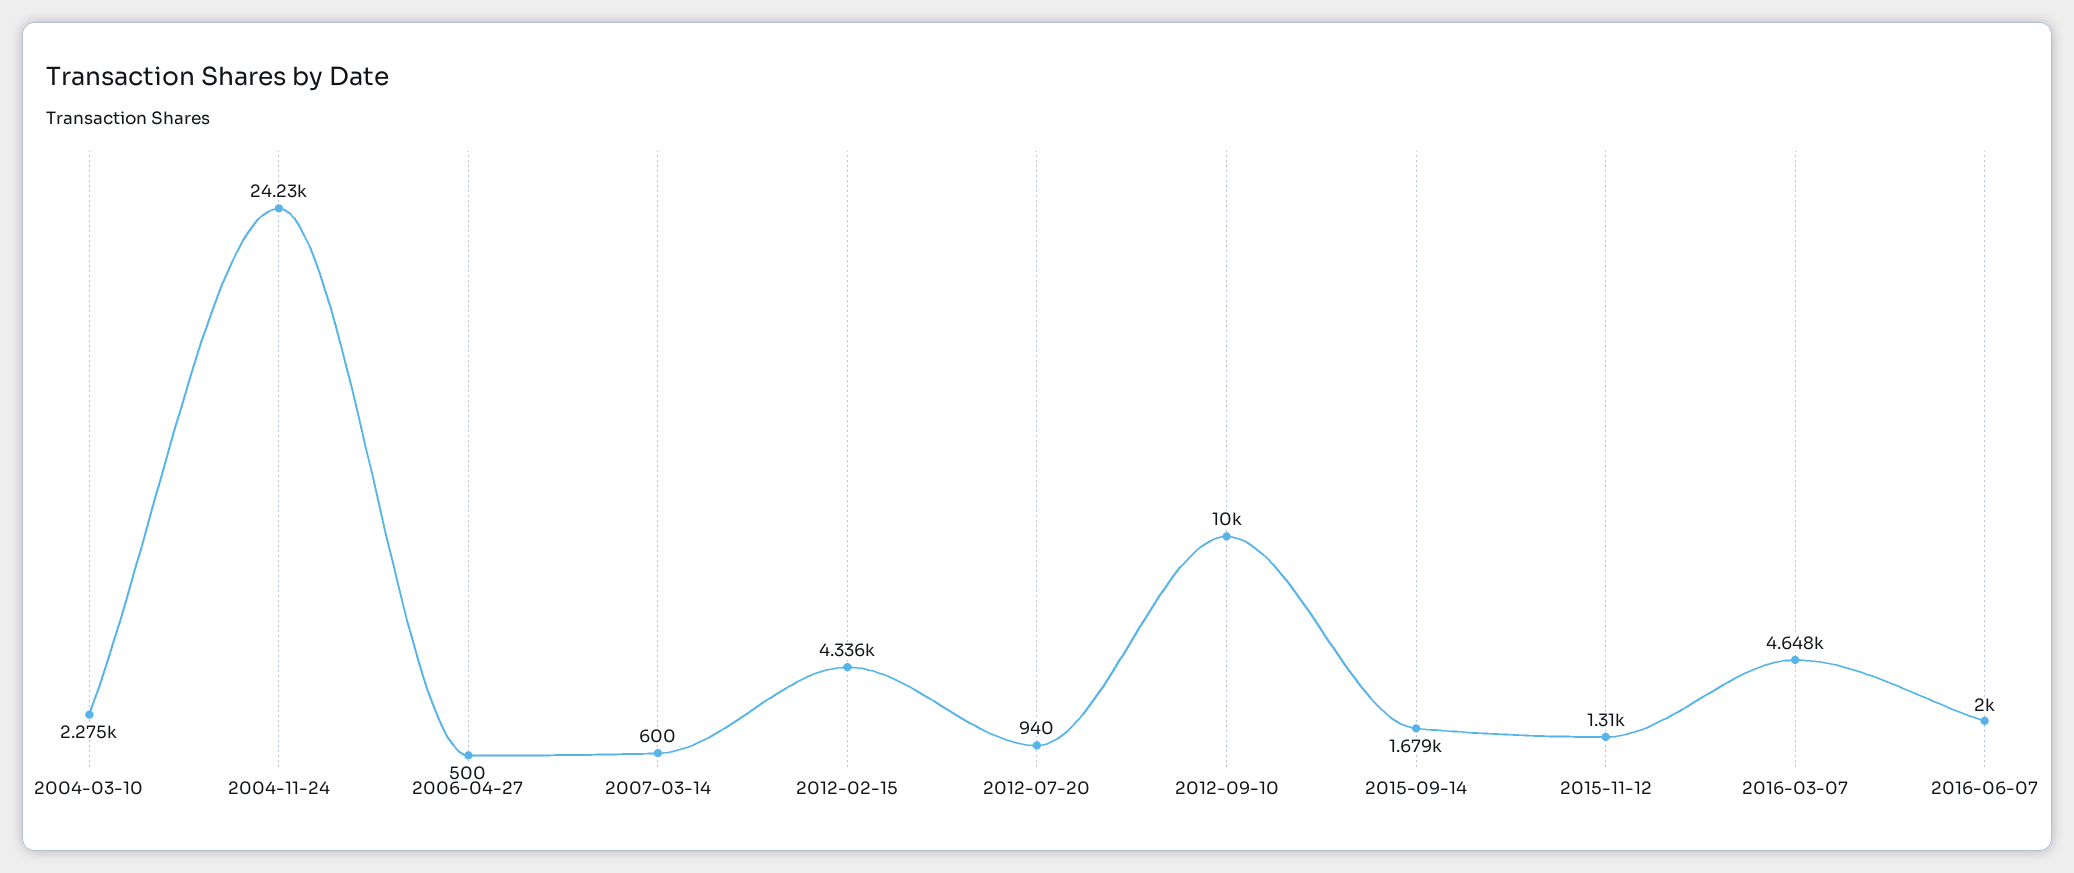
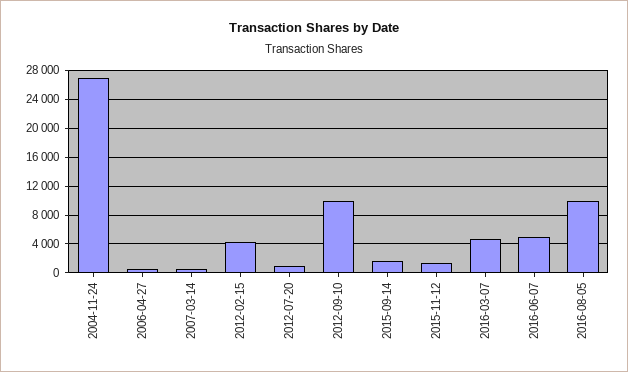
2004-03-10: 2275 -> none
2004-11-24: 24230 -> 27000
2016-06-07: 2000 -> 5000
2016-08-05: none -> 10000

